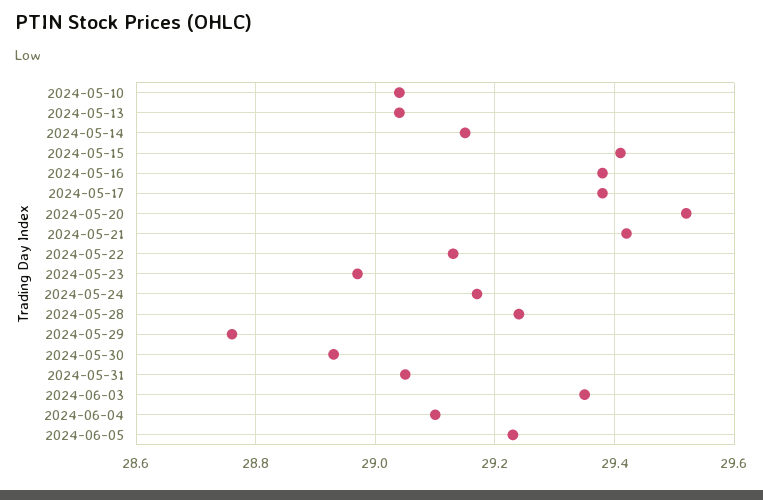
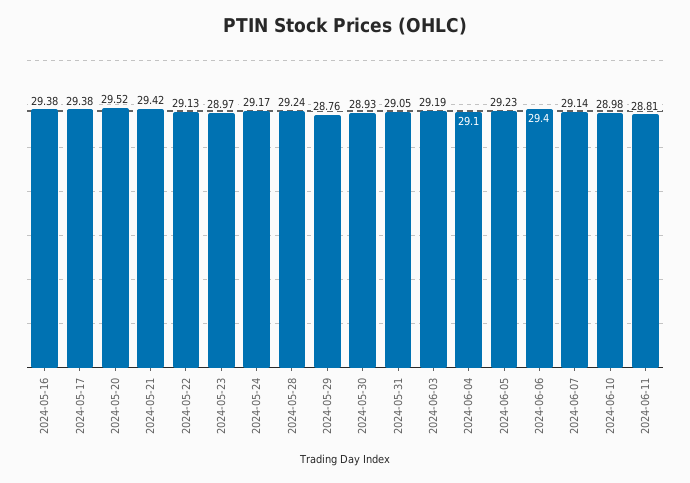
2024-05-10: 29.05 -> none
2024-05-13: 29.05 -> none
2024-05-14: 29.15 -> none
2024-05-15: 29.4 -> none
2024-06-03: 29.35 -> 29.19
2024-06-06: none -> 29.4
2024-06-07: none -> 29.14
2024-06-10: none -> 28.98
2024-06-11: none -> 28.81

